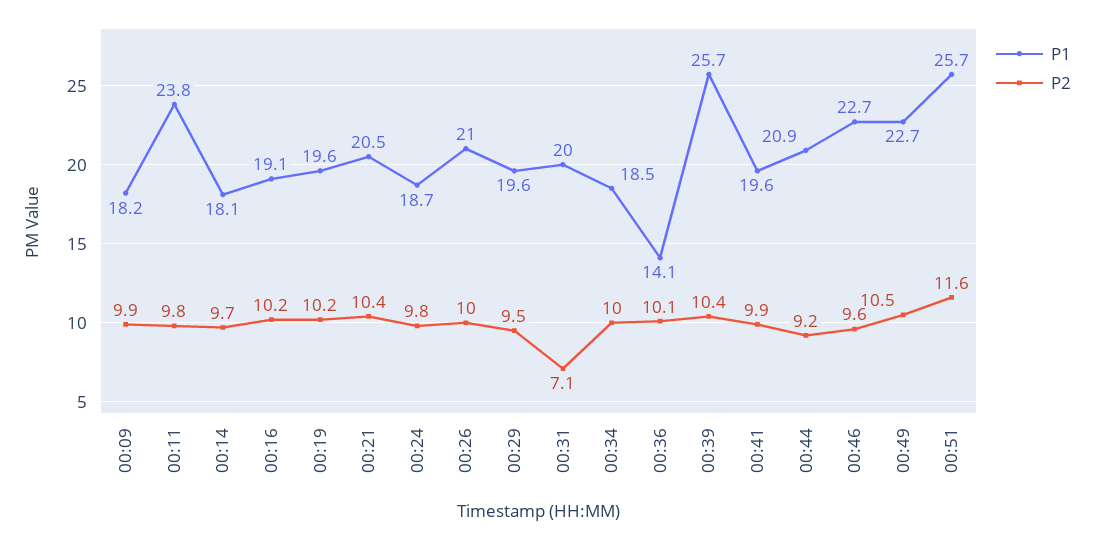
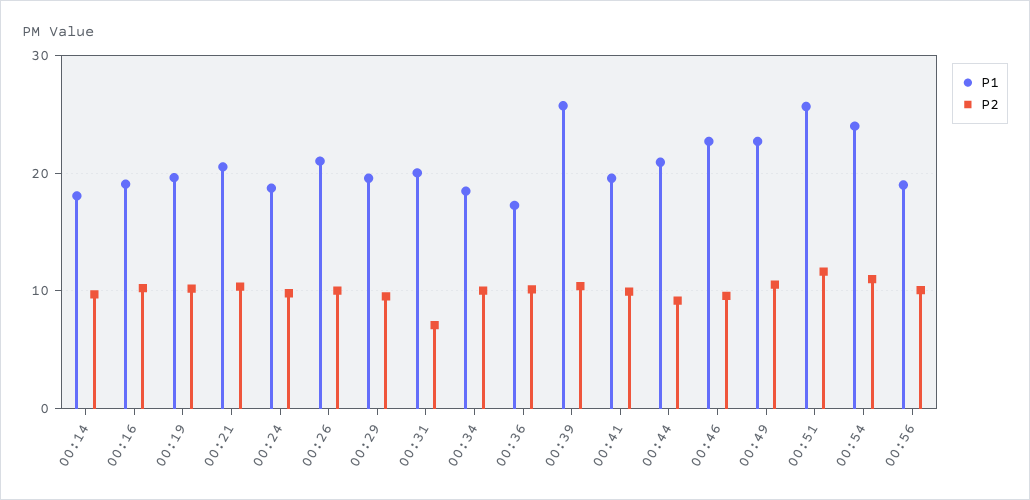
P1, 00:09: 18.2 -> none
P2, 00:09: 9.9 -> none
P1, 00:11: 23.8 -> none
P2, 00:11: 9.8 -> none
P1, 00:36: 14.1 -> 17
P1, 00:54: none -> 24
P2, 00:54: none -> 11
P1, 00:56: none -> 19
P2, 00:56: none -> 10

